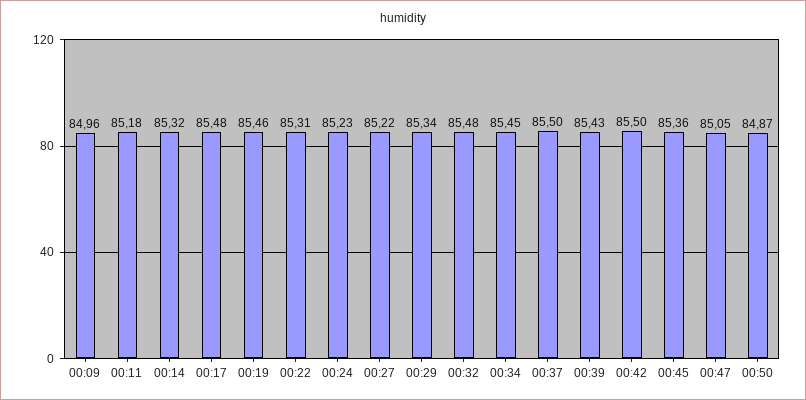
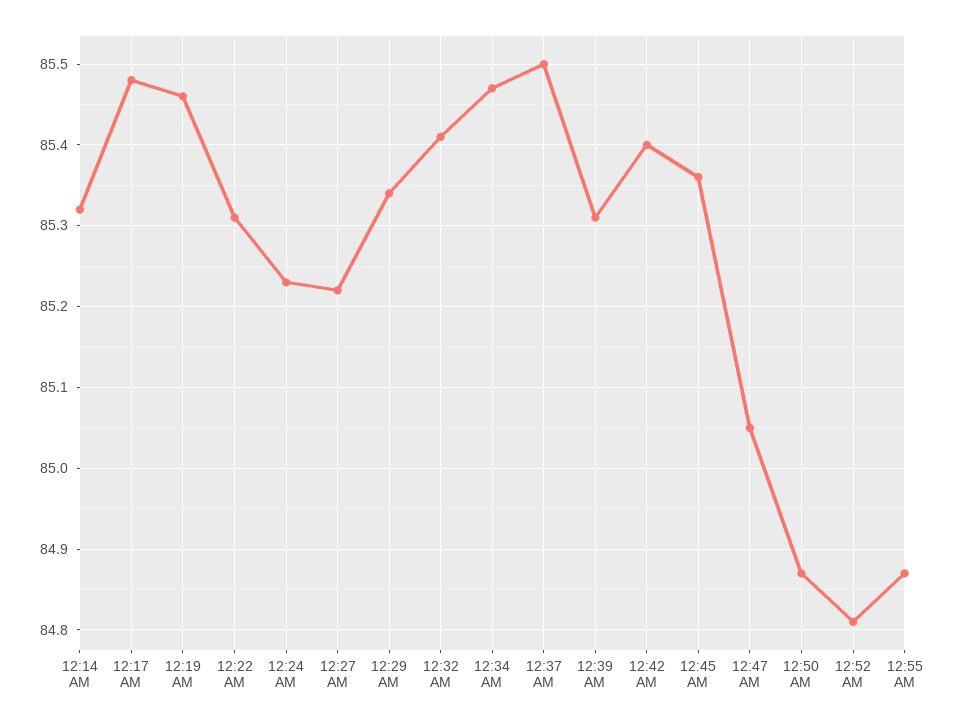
00:09: 84.96 -> none
00:11: 85.18 -> none
00:32: 85.48 -> 85.41
00:34: 85.45 -> 85.47
00:39: 85.43 -> 85.31
00:42: 85.5 -> 85.4
12:52 AM: none -> 84.81
12:55 AM: none -> 84.87

